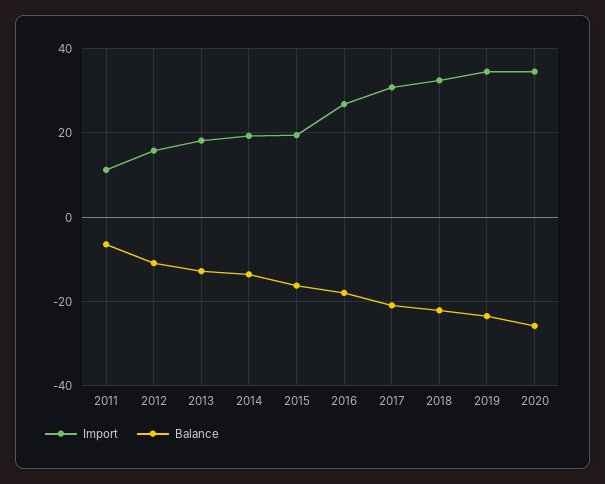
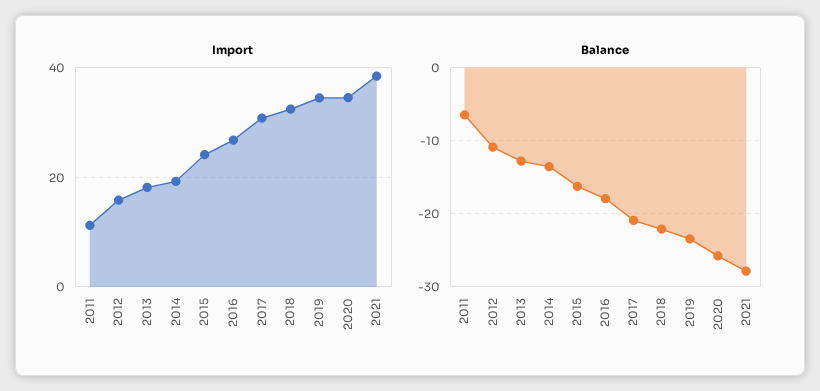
Import, 2015: 20 -> 24
Import, 2021: none -> 38
Balance, 2021: none -> -28

